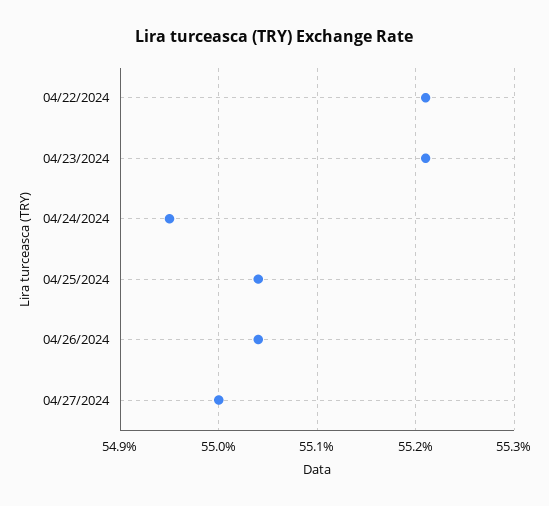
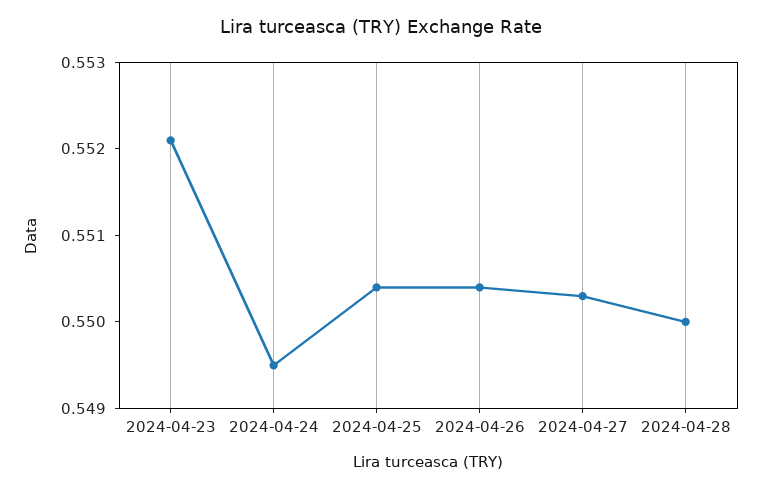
04/22/2024: 0.5521 -> none
04/27/2024: 0.55 -> 0.5503
2024-04-28: none -> 0.55

